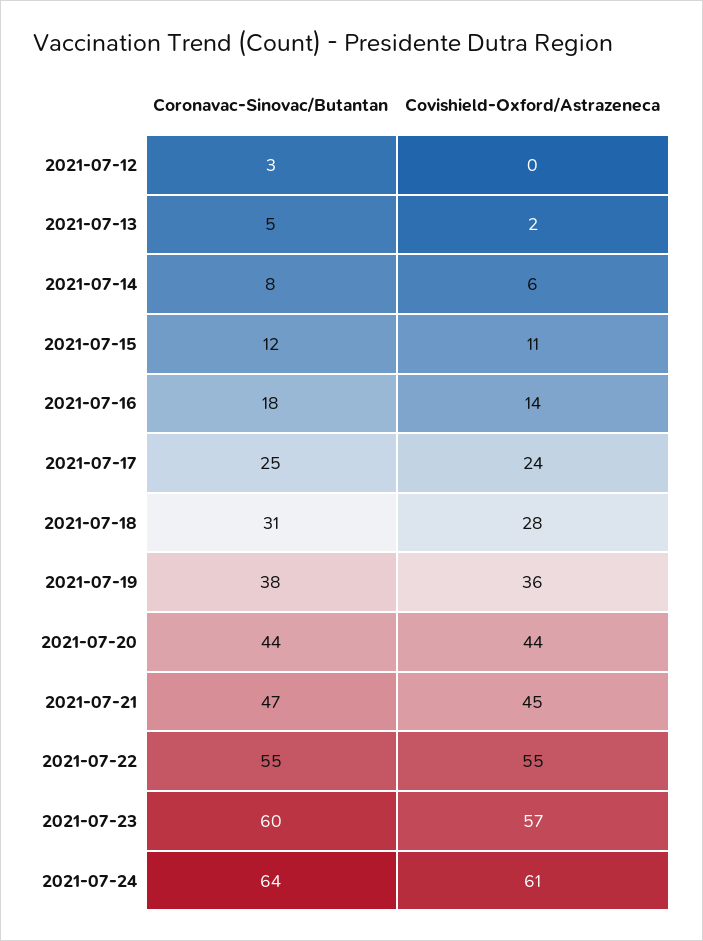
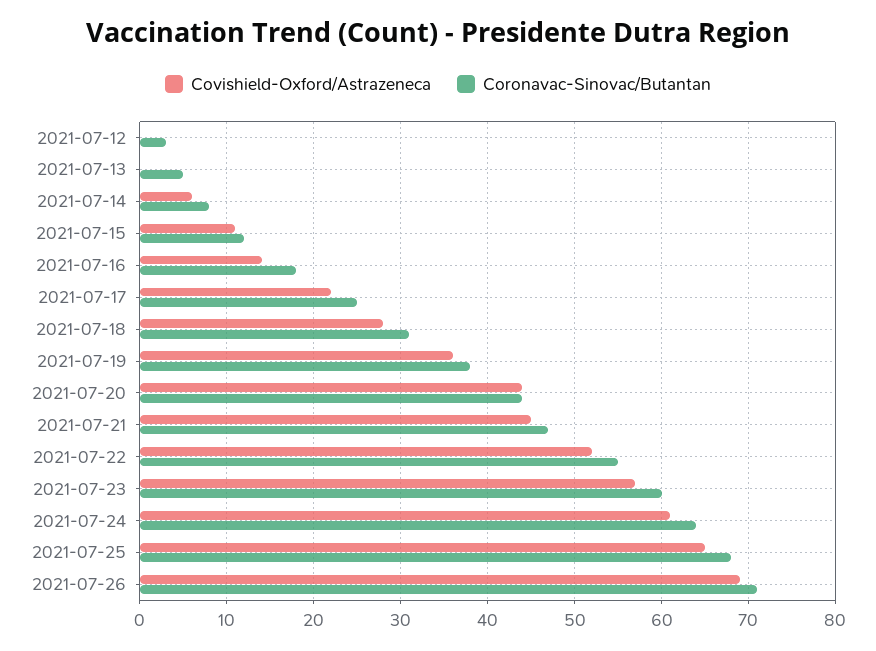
Covishield-Oxford/Astrazeneca, 2021-07-13: 2 -> 0
Covishield-Oxford/Astrazeneca, 2021-07-17: 24 -> 22
Covishield-Oxford/Astrazeneca, 2021-07-22: 55 -> 52
Covishield-Oxford/Astrazeneca, 2021-07-25: none -> 65
Coronavac-Sinovac/Butantan, 2021-07-25: none -> 68
Covishield-Oxford/Astrazeneca, 2021-07-26: none -> 69
Coronavac-Sinovac/Butantan, 2021-07-26: none -> 71

